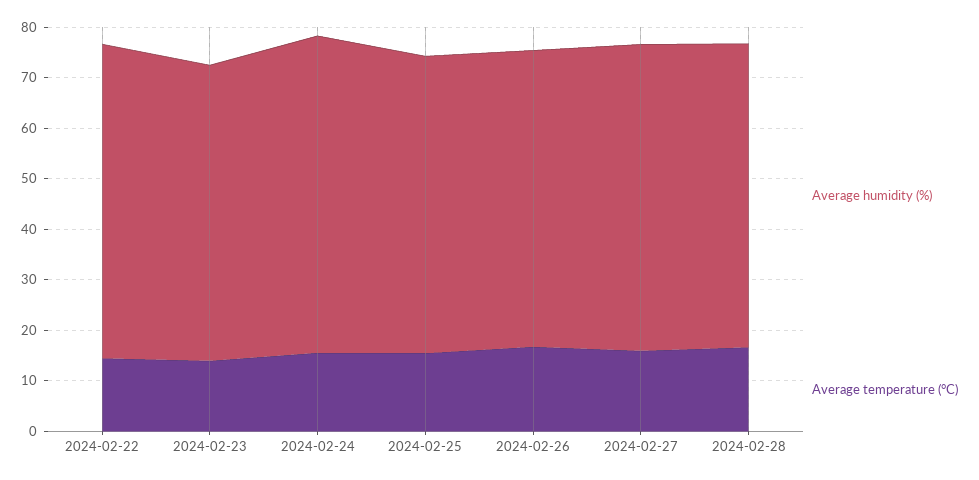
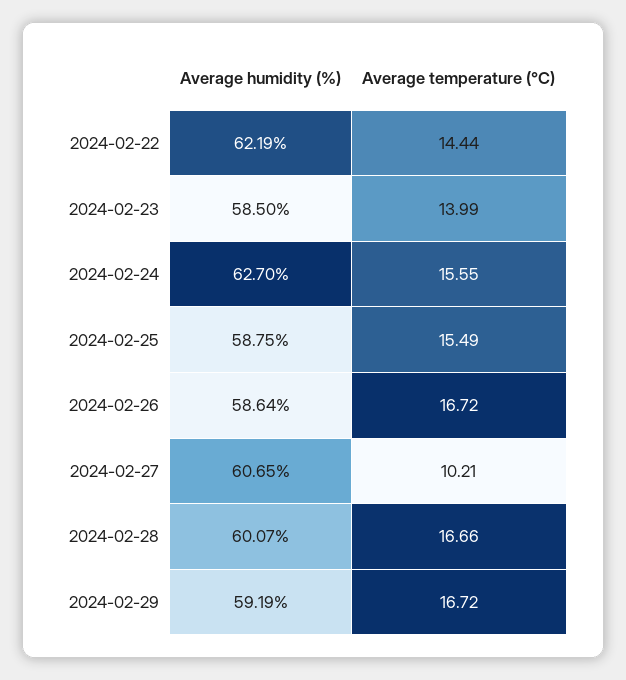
Average temperature (°C), 2024-02-27: 16 -> 10.21
Average humidity (%), 2024-02-29: none -> 59.19
Average temperature (°C), 2024-02-29: none -> 16.72

